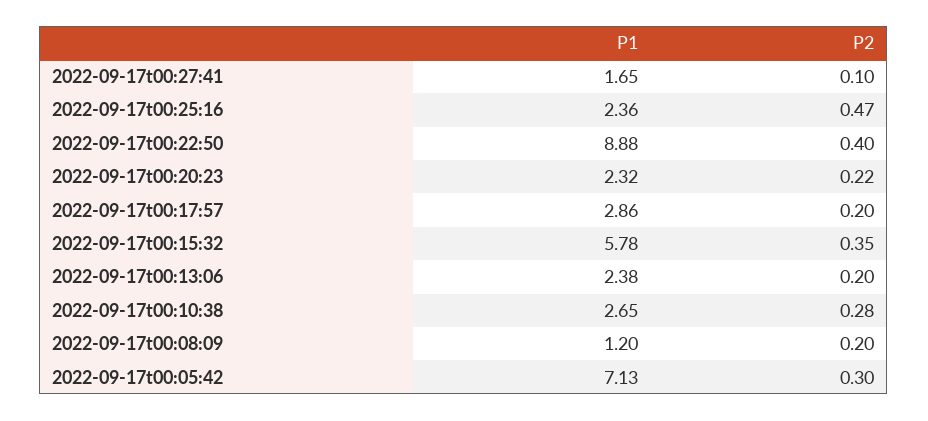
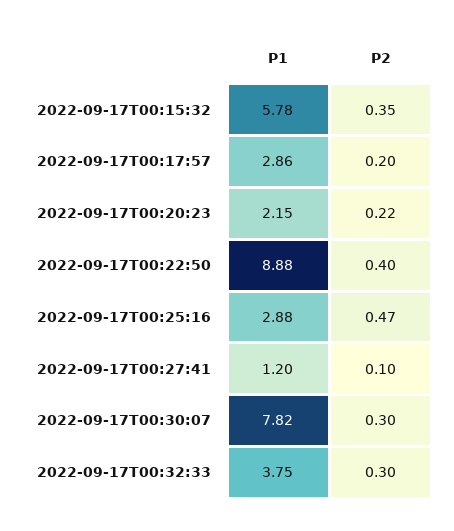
P1, 2022-09-17t00:27:41: 1.65 -> 1.2
P1, 2022-09-17t00:25:16: 2.36 -> 2.88
P1, 2022-09-17t00:20:23: 2.32 -> 2.15
P1, 2022-09-17t00:13:06: 2.38 -> none
P2, 2022-09-17t00:13:06: 0.2 -> none
P1, 2022-09-17t00:10:38: 2.65 -> none
P2, 2022-09-17t00:10:38: 0.28 -> none
P1, 2022-09-17t00:08:09: 1.2 -> none
P2, 2022-09-17t00:08:09: 0.2 -> none
P1, 2022-09-17t00:05:42: 7.13 -> none
P2, 2022-09-17t00:05:42: 0.3 -> none
P1, 2022-09-17T00:30:07: none -> 7.82
P2, 2022-09-17T00:30:07: none -> 0.3
P1, 2022-09-17T00:32:33: none -> 3.75
P2, 2022-09-17T00:32:33: none -> 0.3

